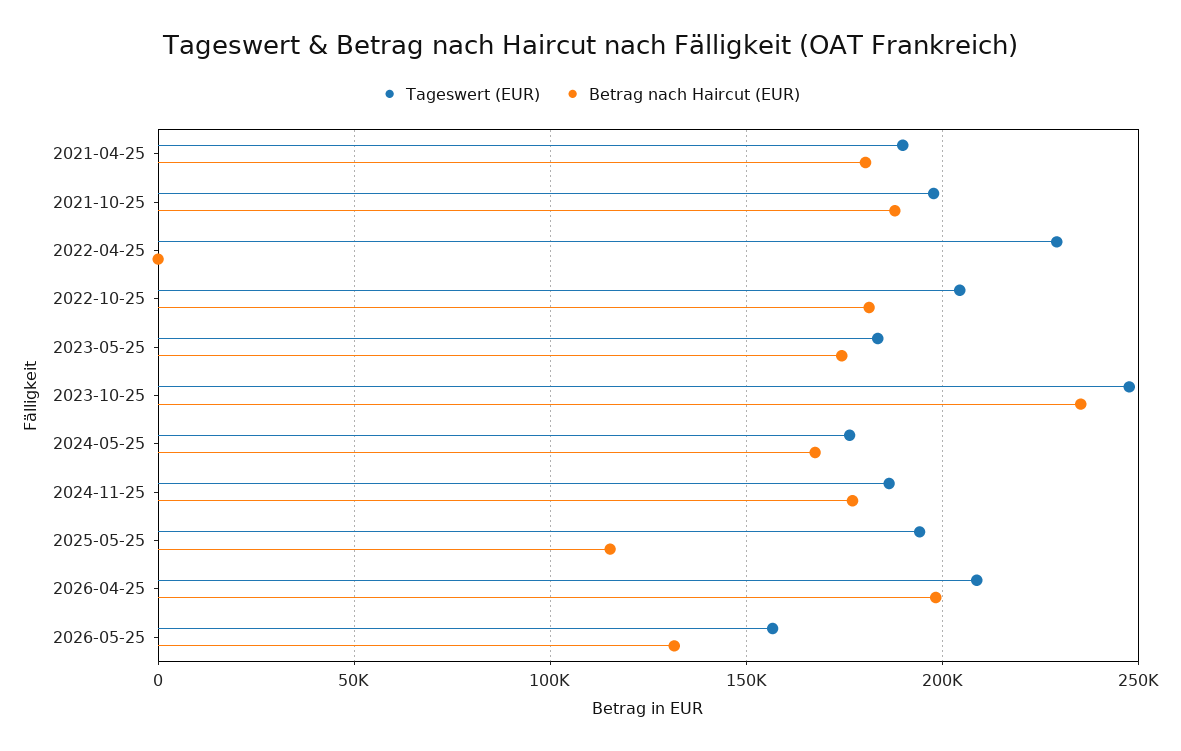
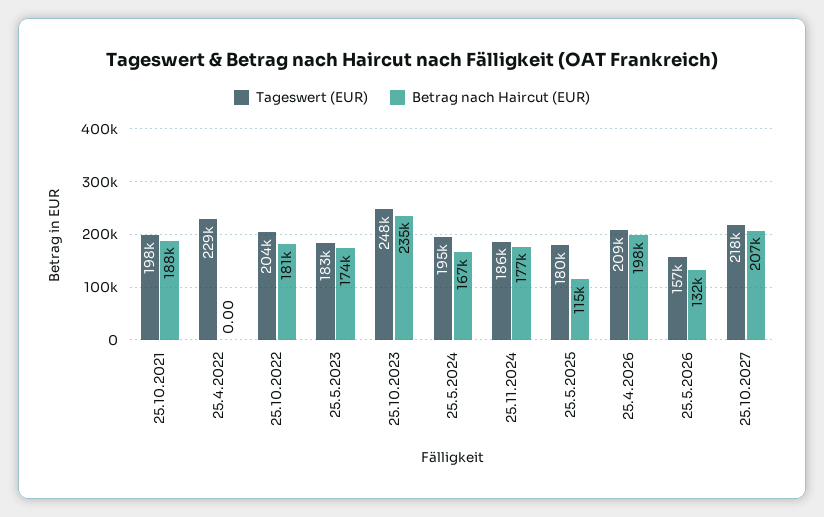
Tageswert (EUR), 2021-04-25: 190000 -> none
Betrag nach Haircut (EUR), 2021-04-25: 180000 -> none
Tageswert (EUR), 2024-05-25: 175000 -> 195000
Tageswert (EUR), 2025-05-25: 195000 -> 180000
Tageswert (EUR), 25.10.2027: none -> 218000
Betrag nach Haircut (EUR), 25.10.2027: none -> 207000

